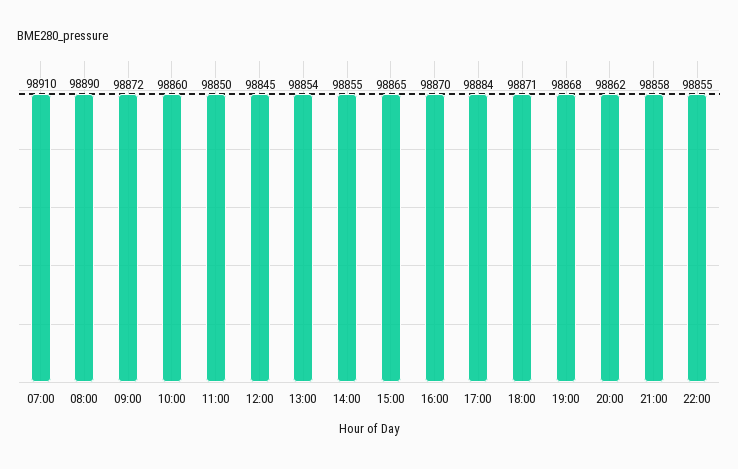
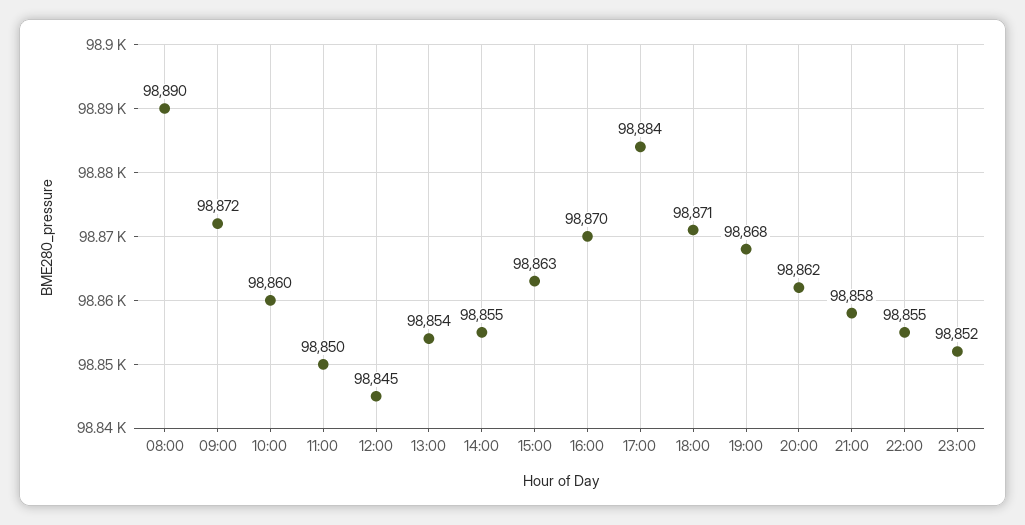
07:00: 98910 -> none
15:00: 98865 -> 98863
23:00: none -> 98852

